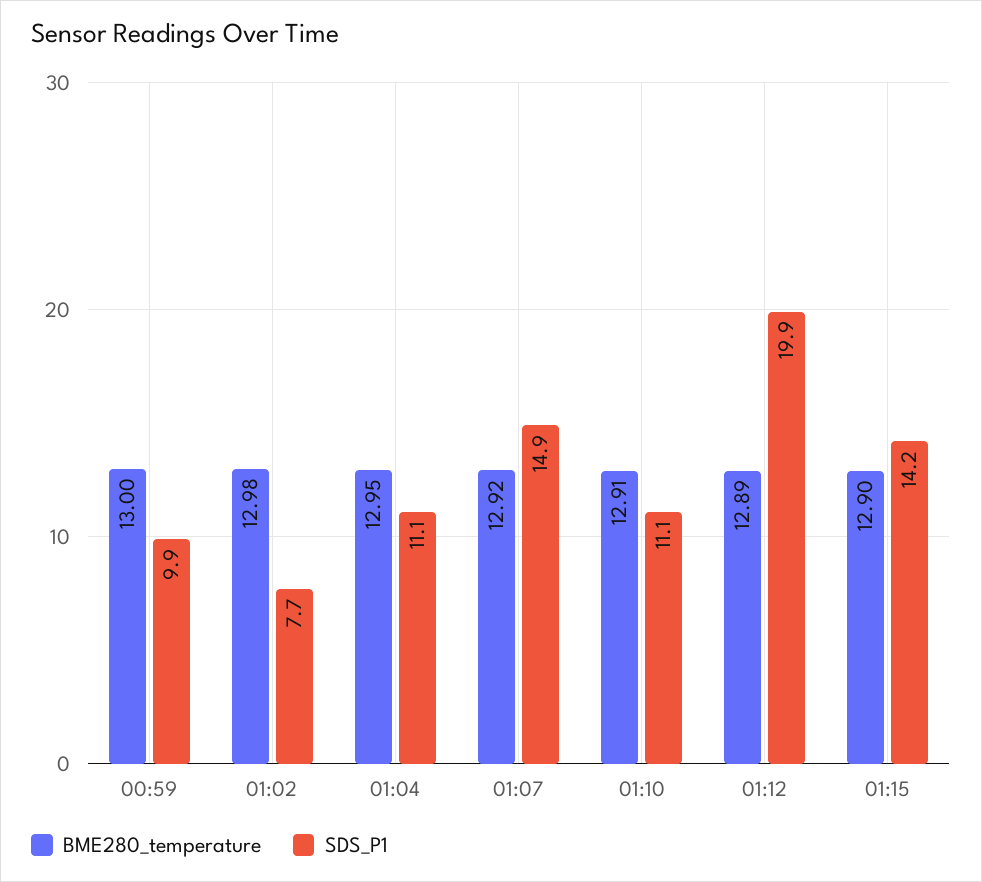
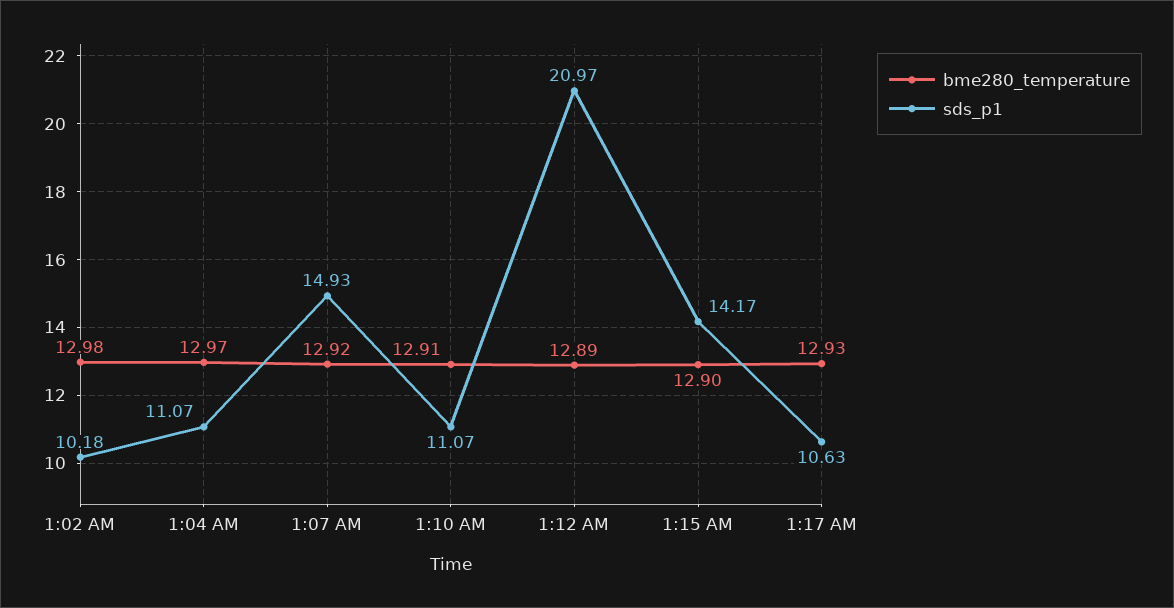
BME280_temperature, 00:59: 13 -> none
SDS_P1, 00:59: 9.9 -> none
SDS_P1, 01:02: 7.7 -> 10.18
BME280_temperature, 01:04: 12.95 -> 12.97
SDS_P1, 01:12: 19.9 -> 20.97
BME280_temperature, 1:17 AM: none -> 12.93
SDS_P1, 1:17 AM: none -> 10.63

